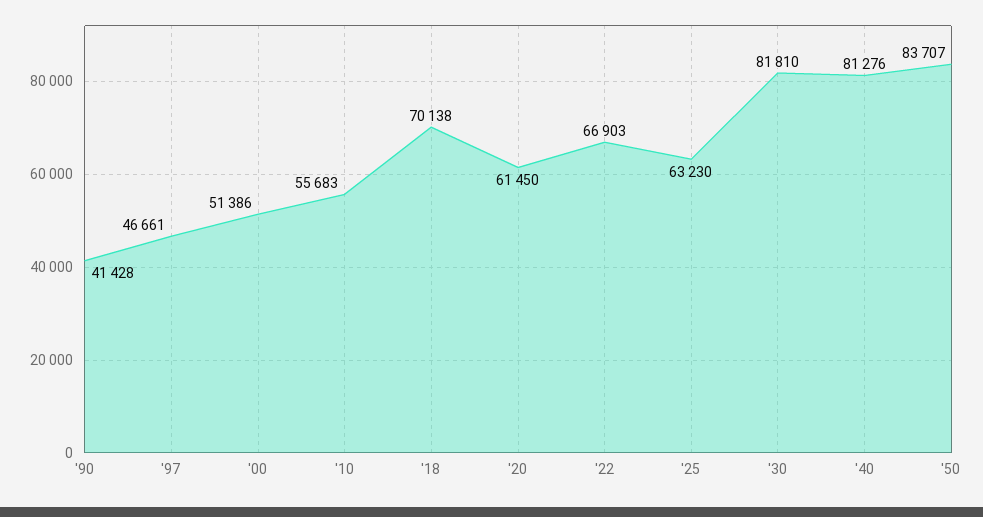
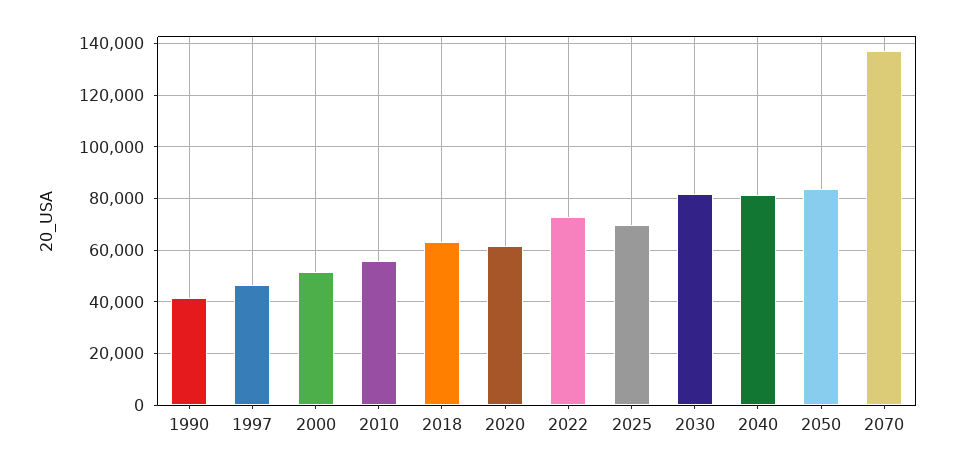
'18: 70138 -> 62500
'22: 66903 -> 72500
'25: 63230 -> 70000
2070: none -> 137500

